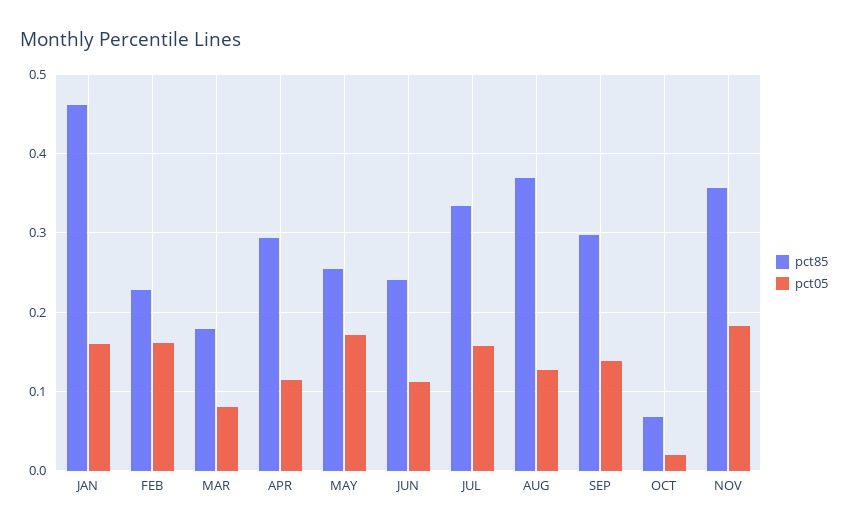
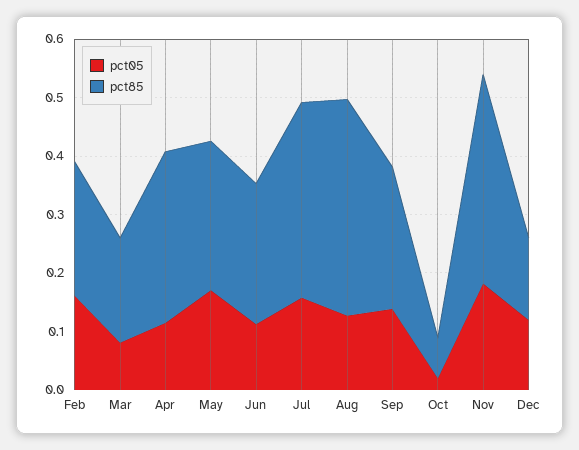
pct85, JAN: 0.46 -> none
pct05, JAN: 0.16 -> none
pct85, SEP: 0.3 -> 0.24
pct05, Dec: none -> 0.12
pct85, Dec: none -> 0.14

